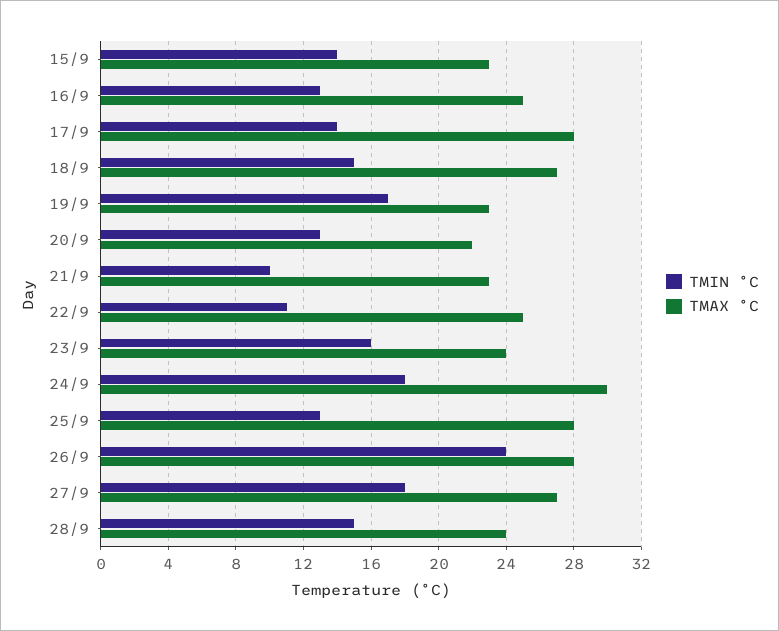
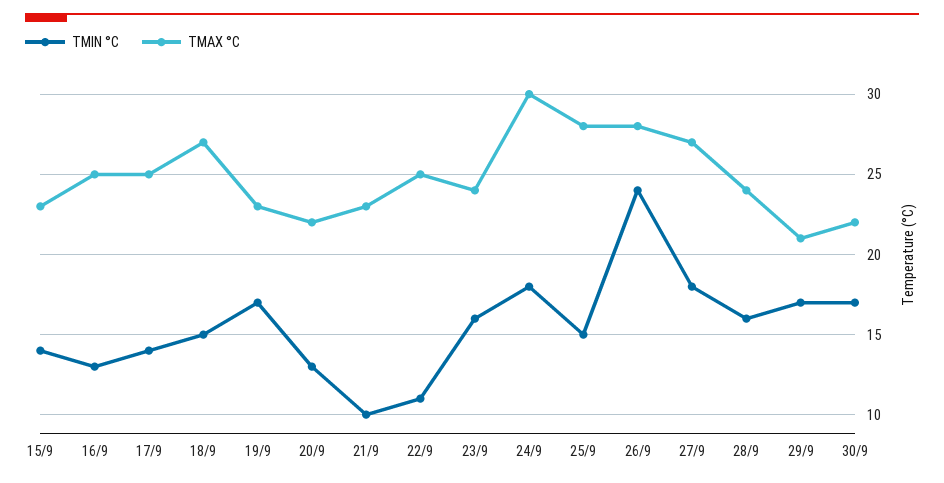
TMAX °C, 17/9: 28 -> 25
TMIN °C, 25/9: 13 -> 15
TMIN °C, 28/9: 15 -> 16
TMIN °C, 29/9: none -> 17
TMAX °C, 29/9: none -> 21
TMIN °C, 30/9: none -> 17
TMAX °C, 30/9: none -> 22

